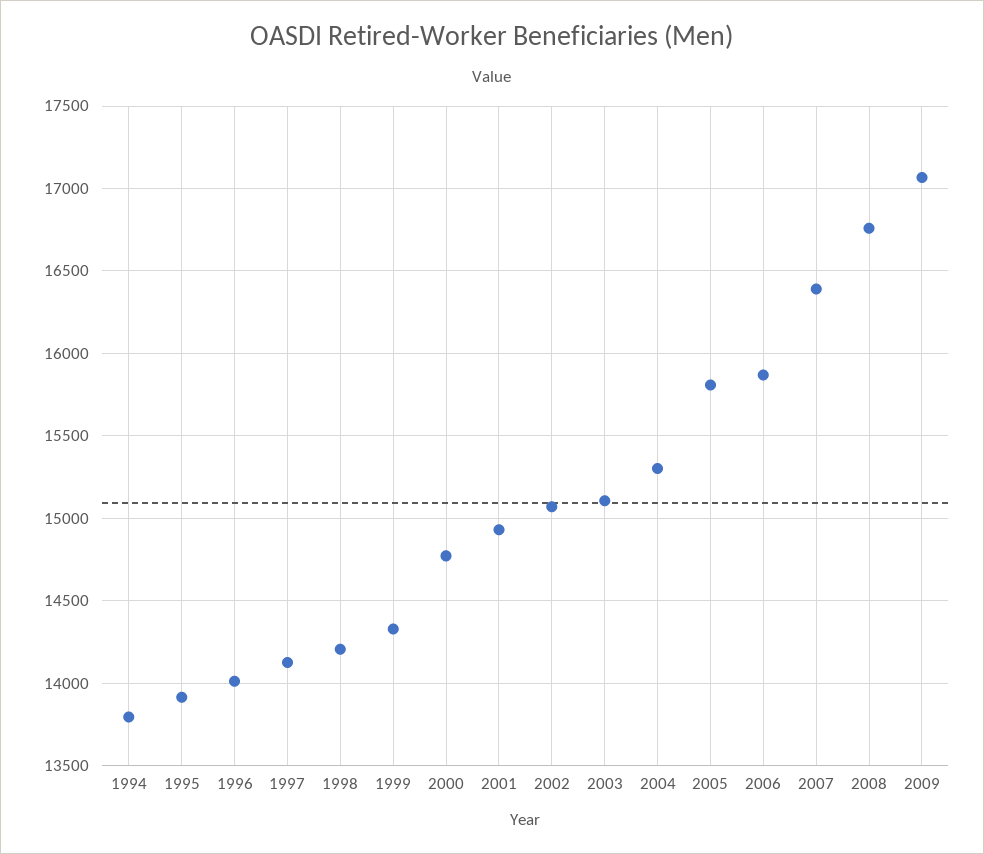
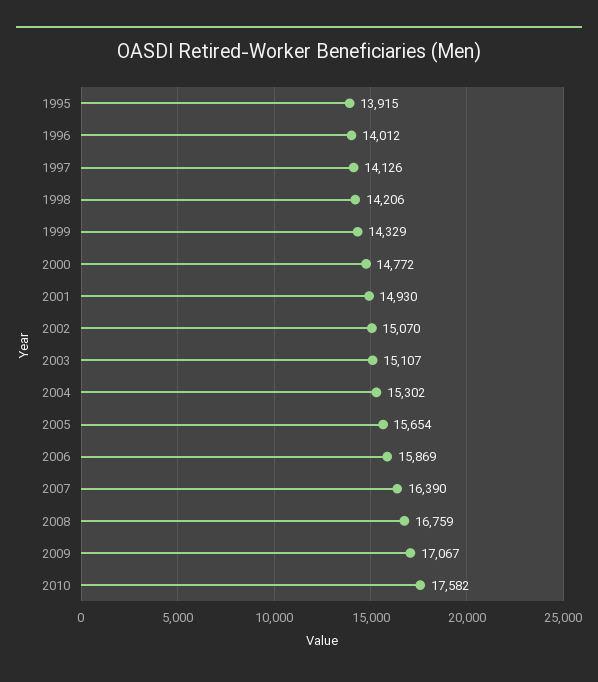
1994: 13800 -> none
2005: 15800 -> 15654
2010: none -> 17582

